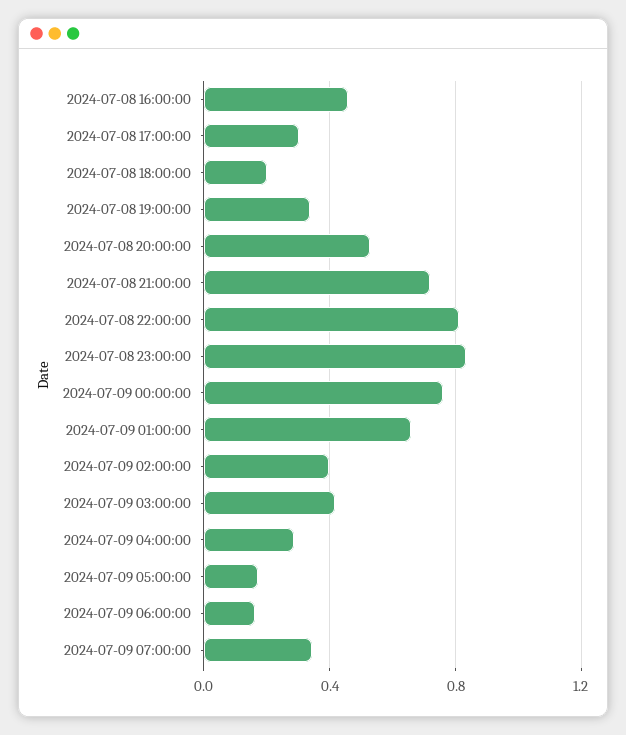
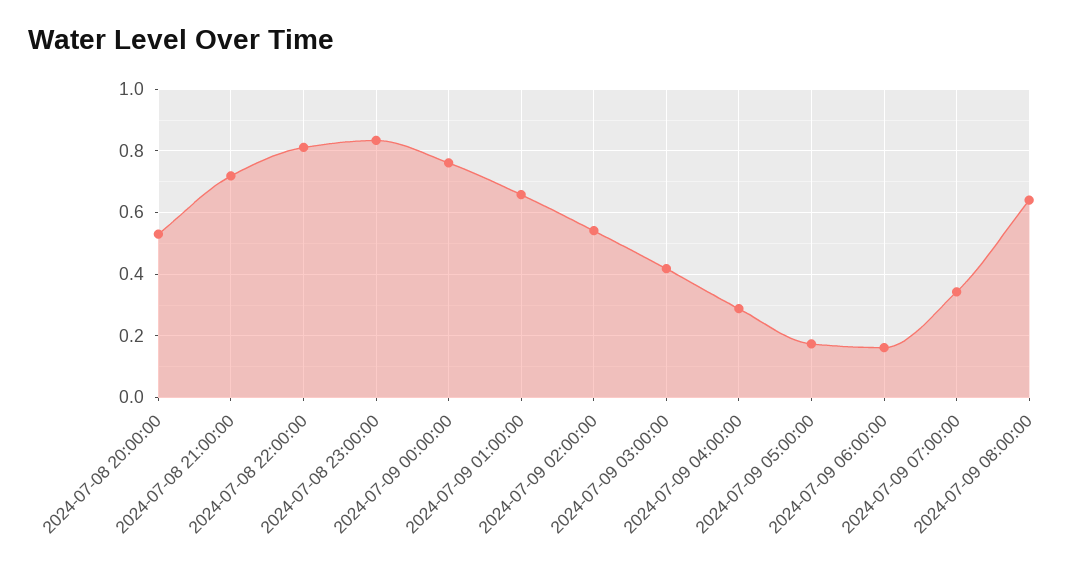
2024-07-08 16:00:00: 0.45 -> none
2024-07-08 17:00:00: 0.3 -> none
2024-07-08 18:00:00: 0.2 -> none
2024-07-08 19:00:00: 0.35 -> none
2024-07-09 02:00:00: 0.4 -> 0.54
2024-07-09 08:00:00: none -> 0.64

